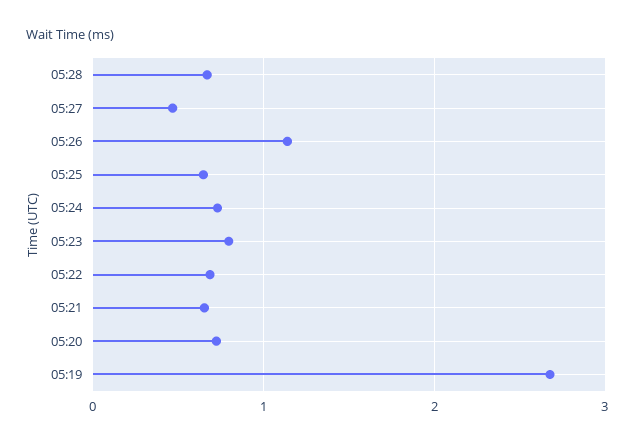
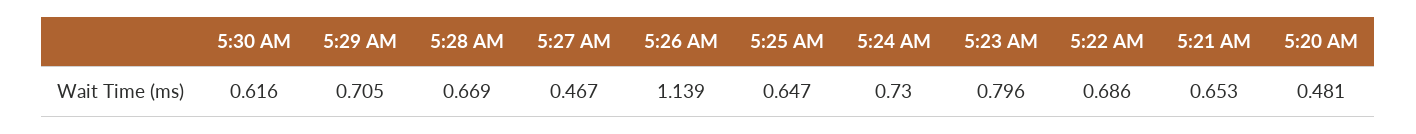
05:20: 0.7 -> 0.481
05:19: 2.7 -> none
5:30 AM: none -> 0.616
5:29 AM: none -> 0.705

